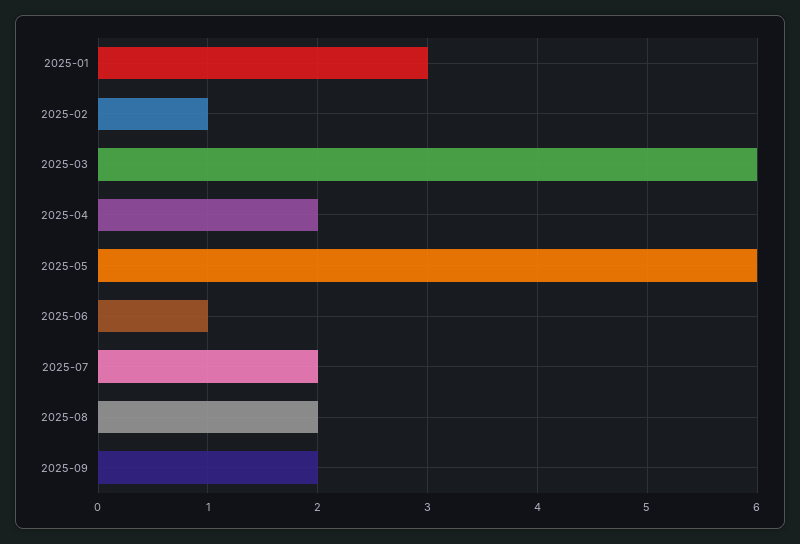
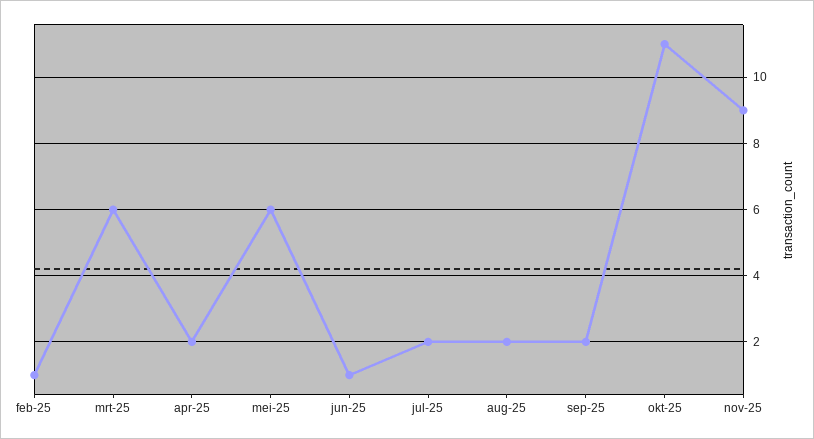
2025-01: 3 -> none
okt-25: none -> 11
nov-25: none -> 9

